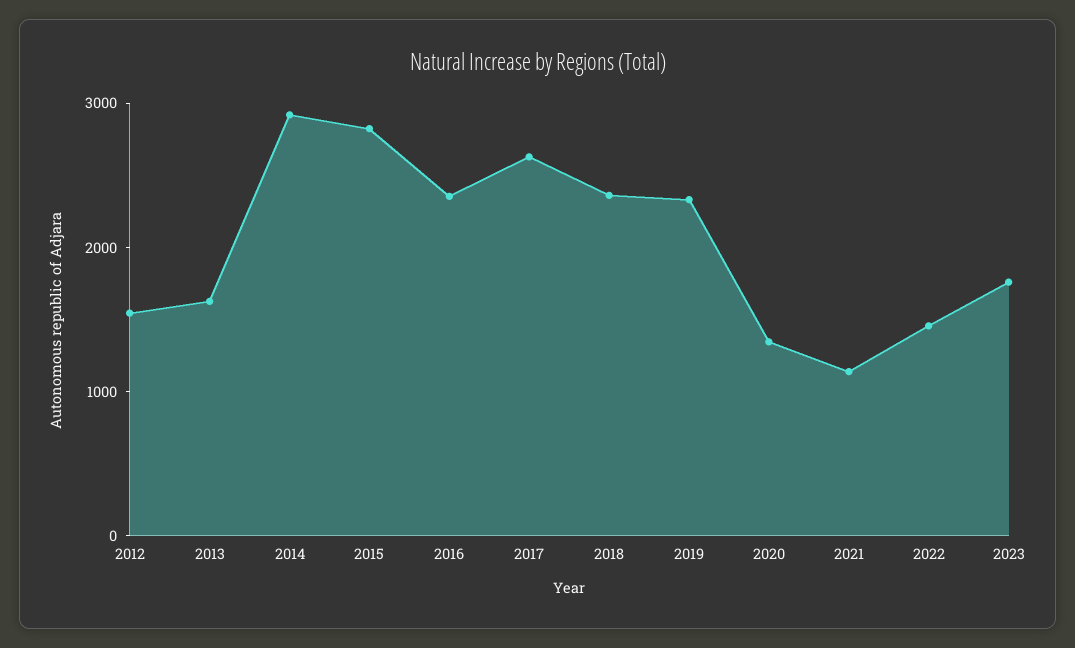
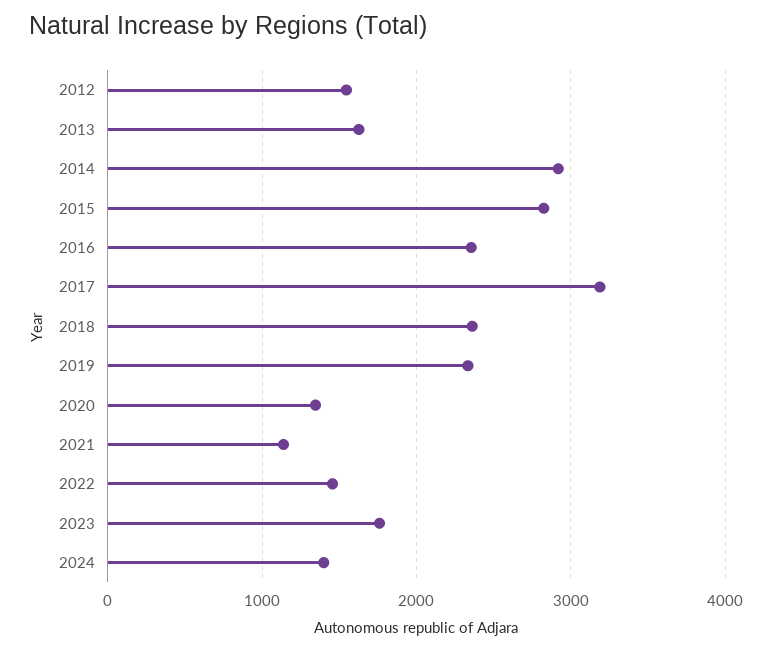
2017: 2600 -> 3200
2024: none -> 1400

